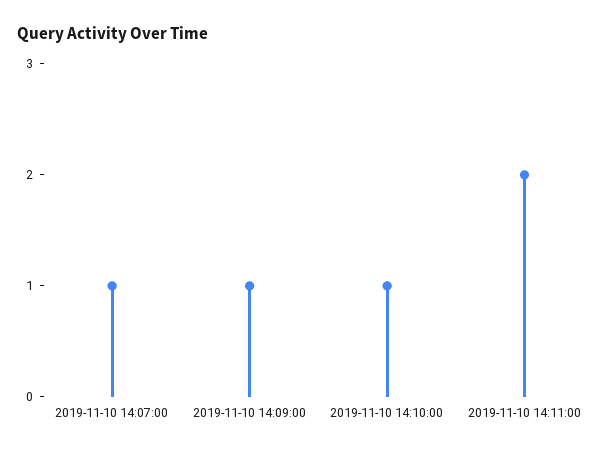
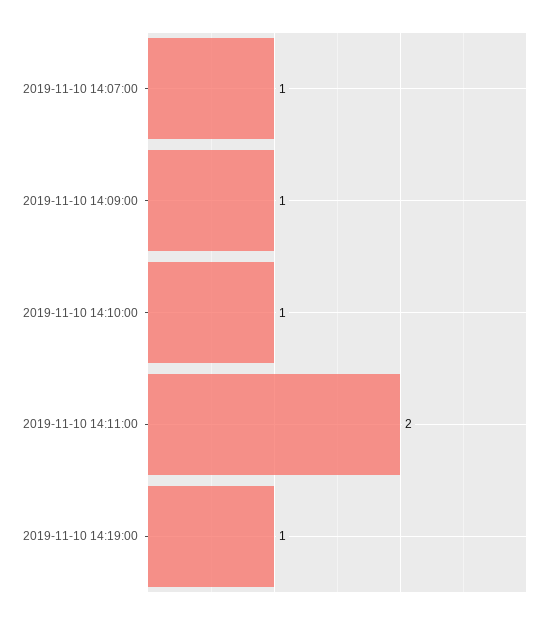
2019-11-10 14:19:00: none -> 1

